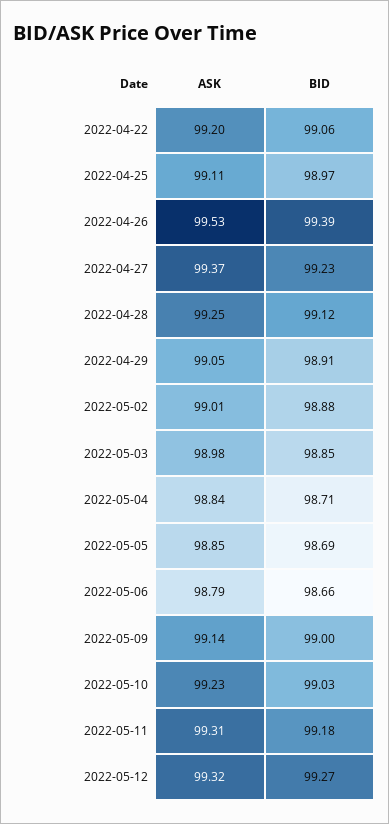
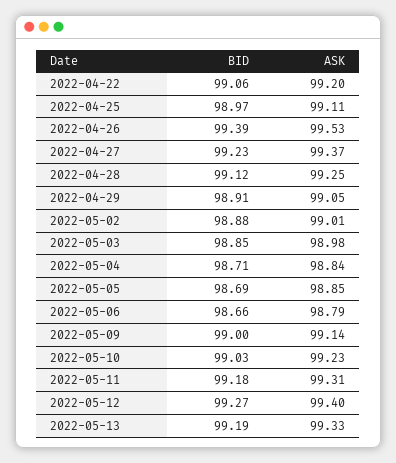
ASK, 2022-05-12: 99.32 -> 99.4
BID, 2022-05-13: none -> 99.19
ASK, 2022-05-13: none -> 99.33

